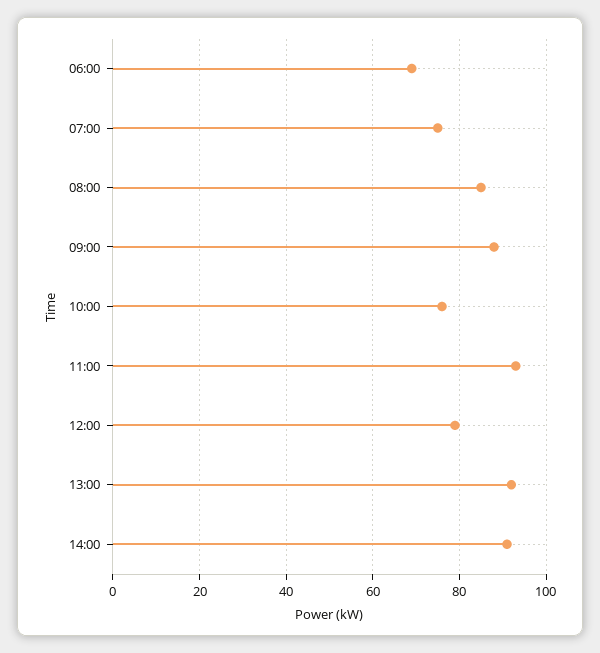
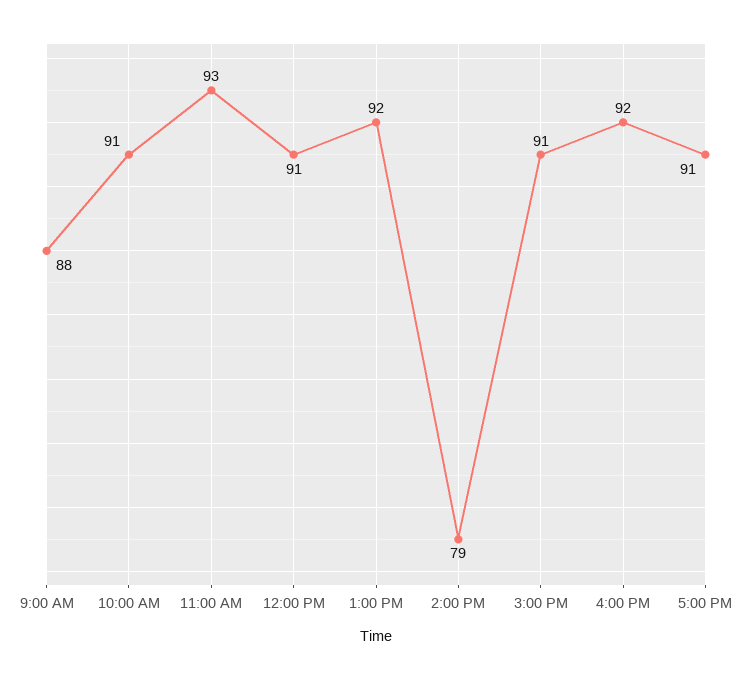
06:00: 70 -> none
07:00: 75 -> none
08:00: 85 -> none
10:00: 75 -> 91
12:00: 80 -> 91
14:00: 90 -> 79
3:00 PM: none -> 91
4:00 PM: none -> 92
5:00 PM: none -> 91

